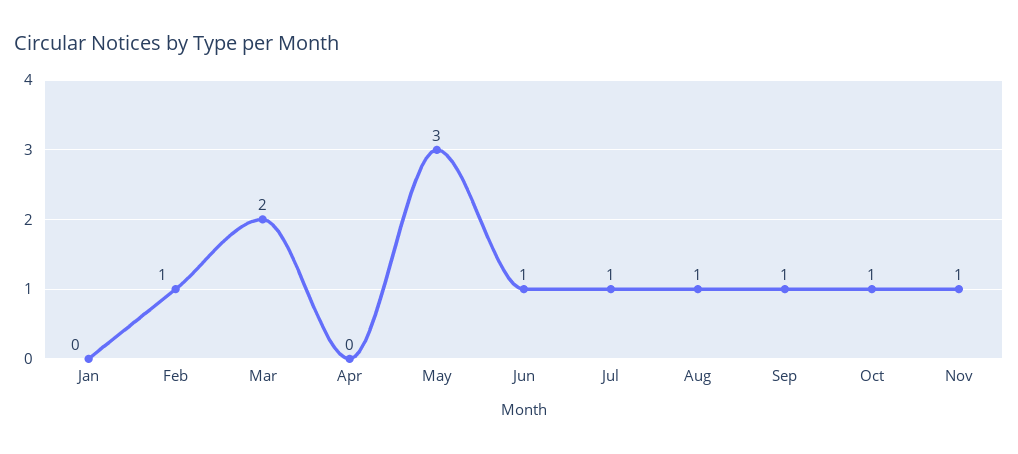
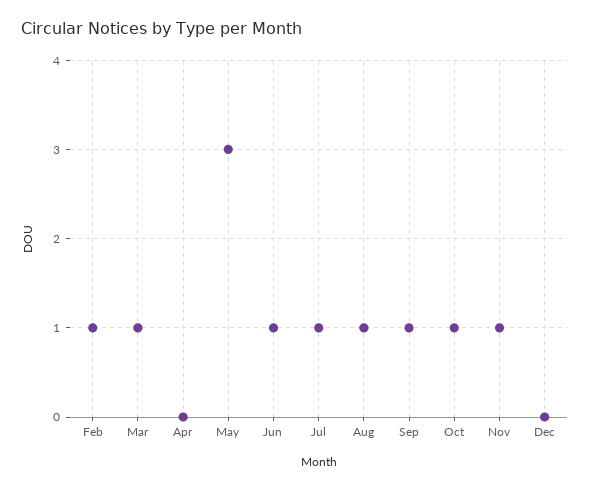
Jan: 0 -> none
Mar: 2 -> 1
Dec: none -> 0

